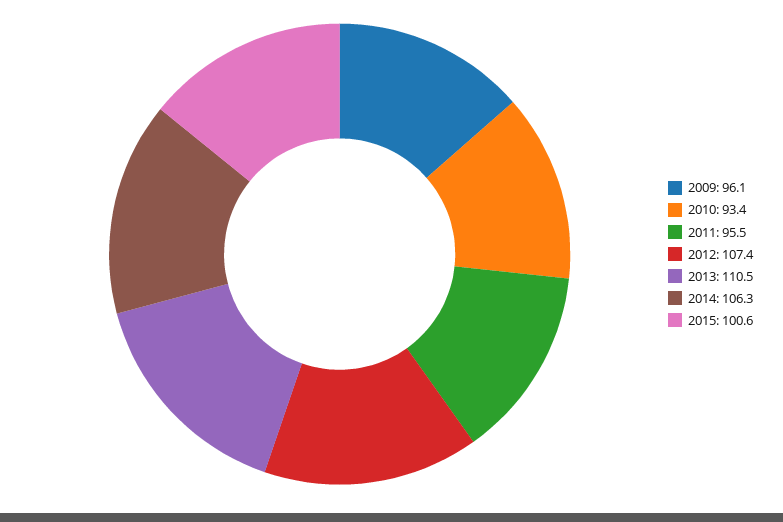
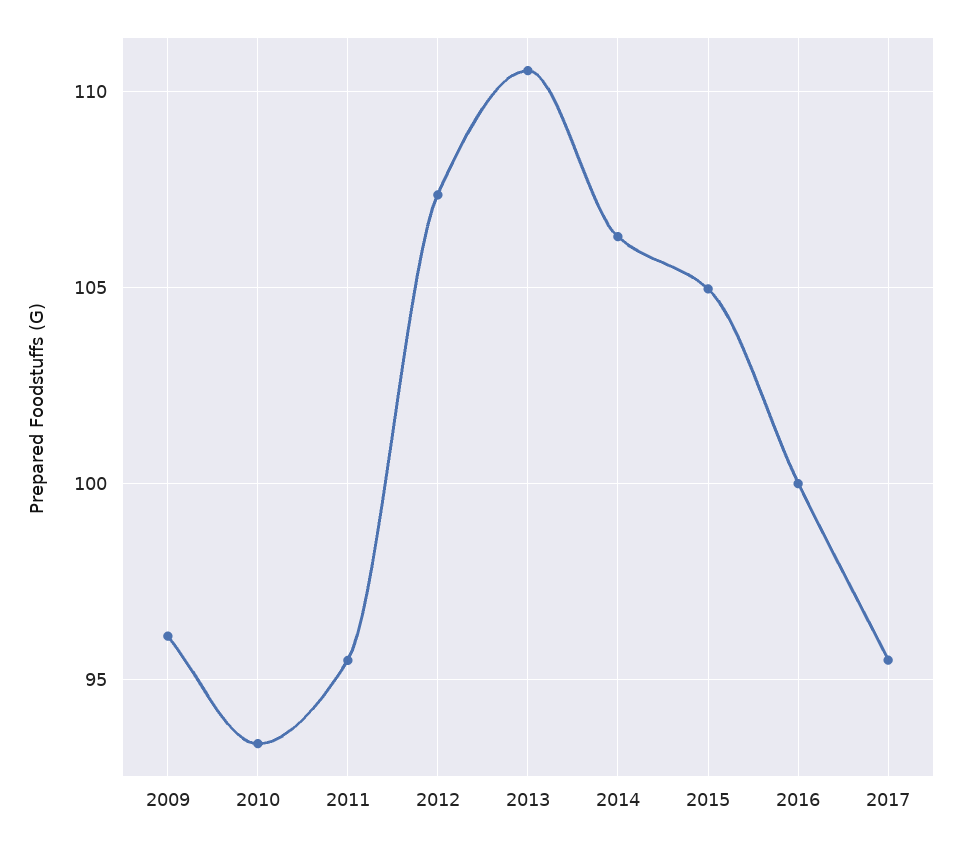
2015: 100.6 -> 105
2016: none -> 100
2017: none -> 95.5

